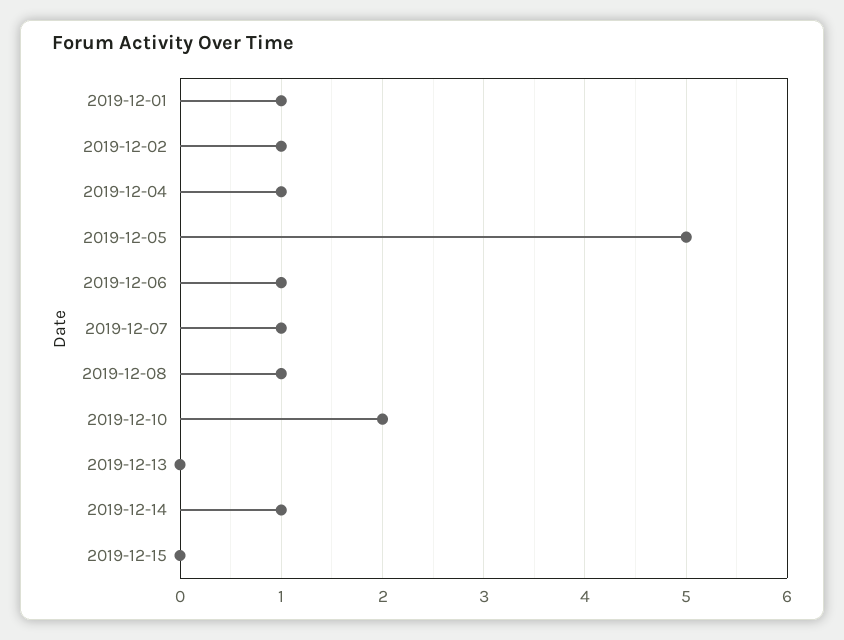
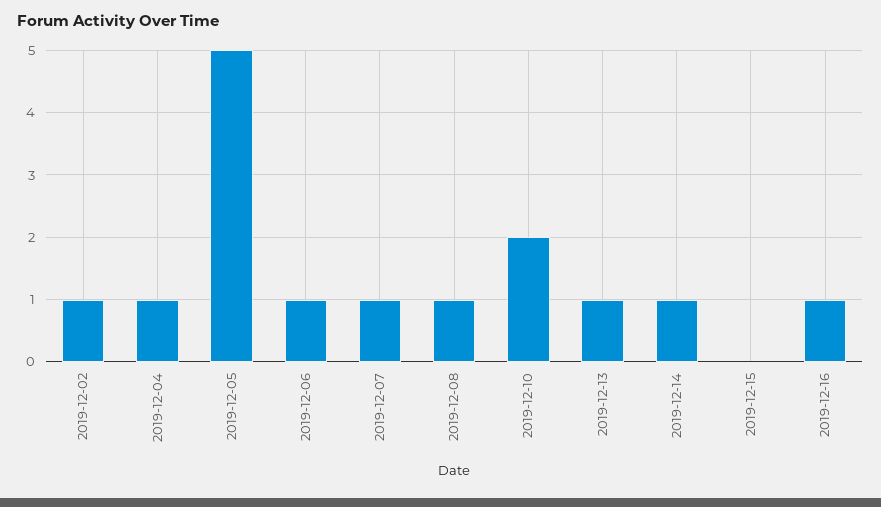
2019-12-01: 1 -> none
2019-12-13: 0 -> 1
2019-12-16: none -> 1

